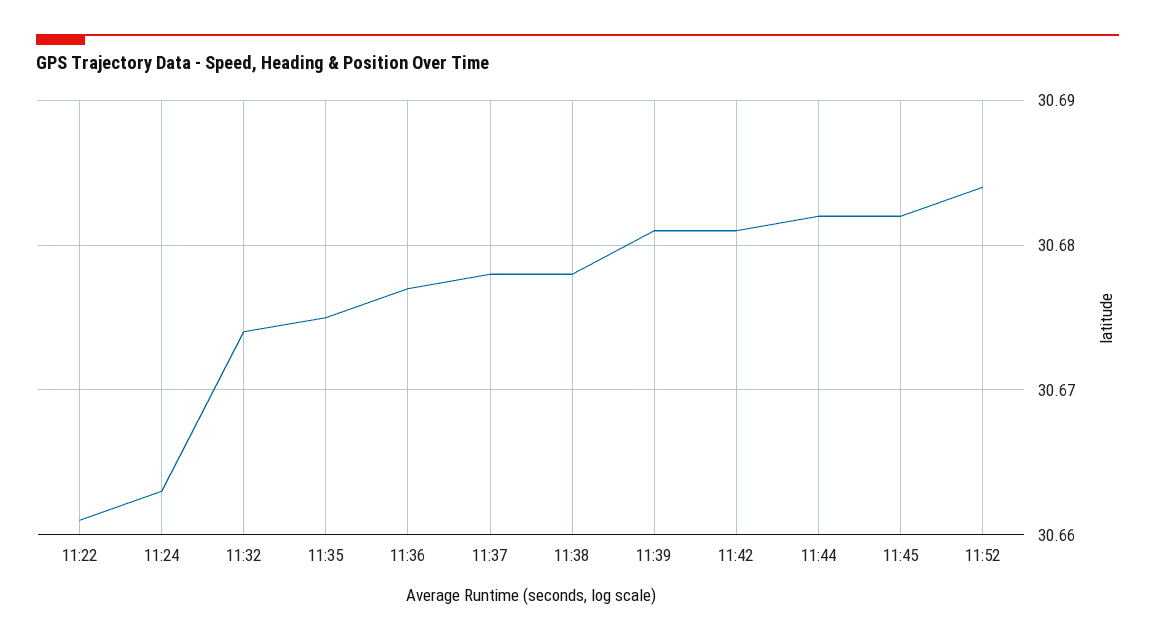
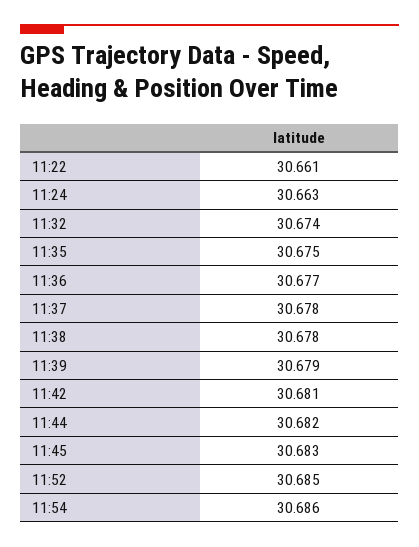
11:39: 30.681 -> 30.679
11:45: 30.682 -> 30.683
11:52: 30.684 -> 30.685
11:54: none -> 30.686

